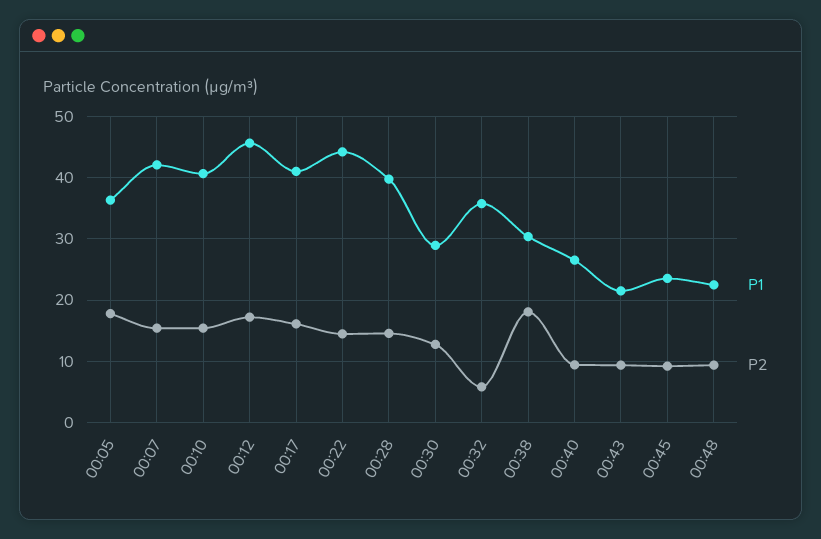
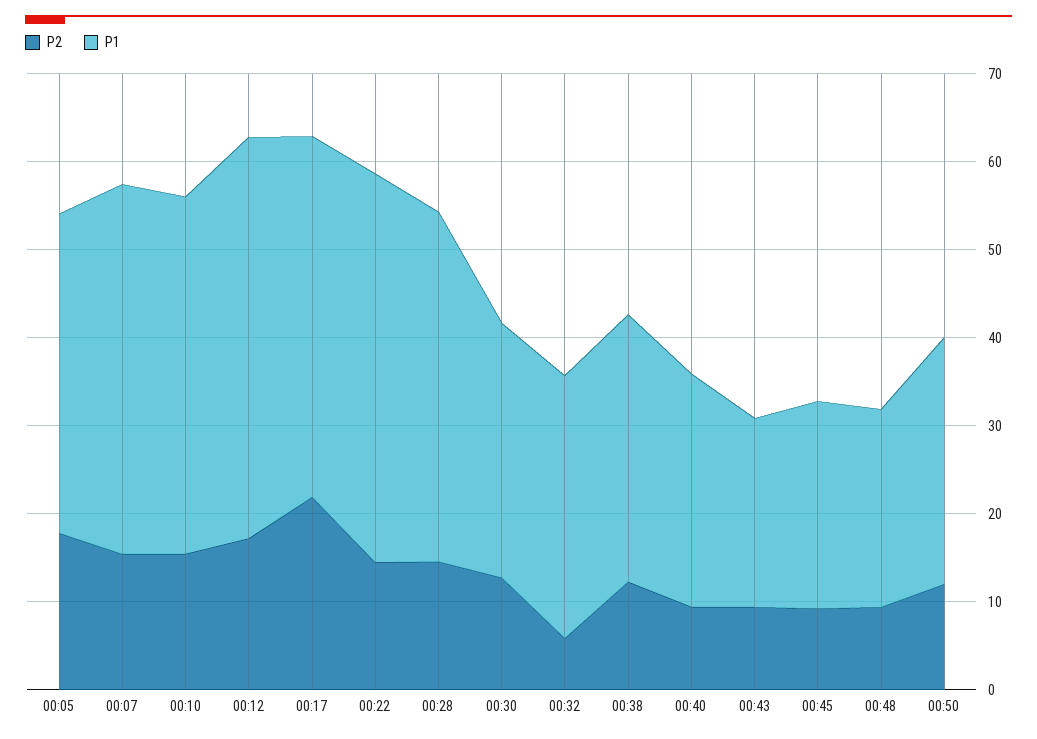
P2, 00:17: 16 -> 22
P1, 00:32: 36 -> 30
P2, 00:38: 18 -> 12
P2, 00:50: none -> 12
P1, 00:50: none -> 28

